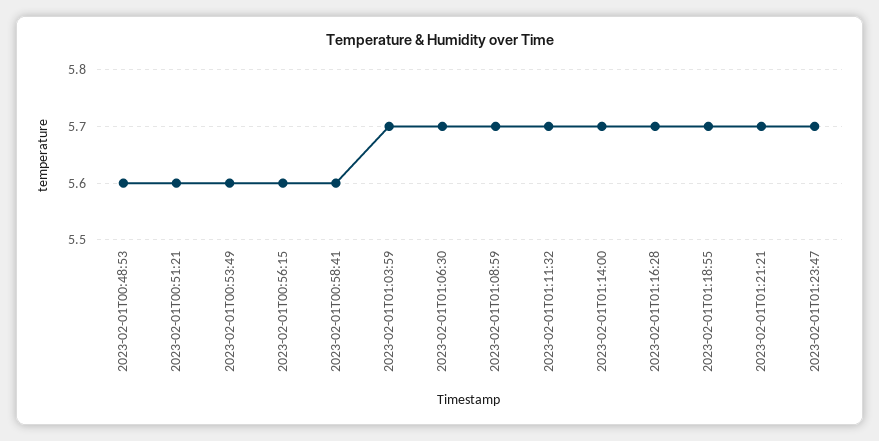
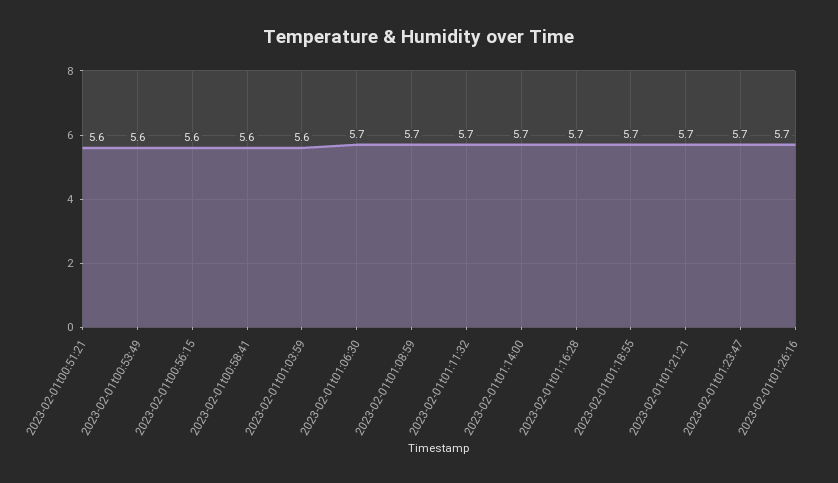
2023-02-01T00:48:53: 5.6 -> none
2023-02-01T01:03:59: 5.7 -> 5.6
2023-02-01t01:26:16: none -> 5.7

